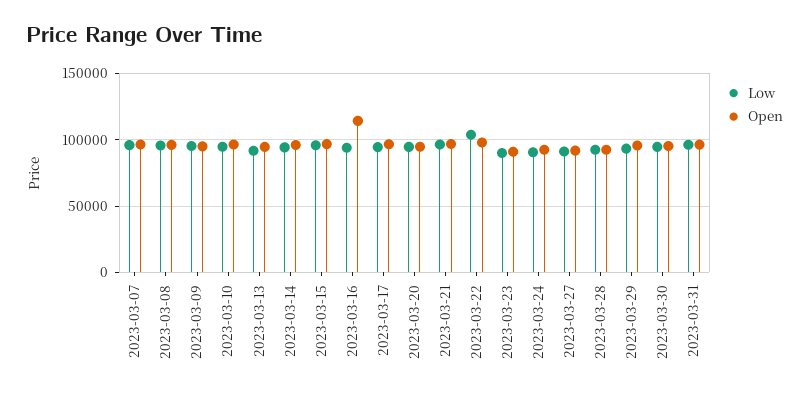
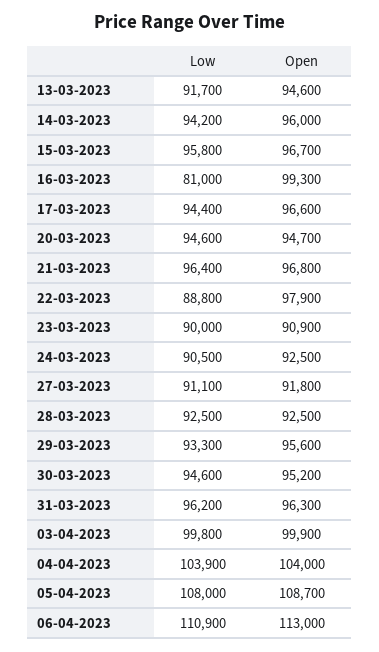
Low, 2023-03-07: 95000 -> none
Open, 2023-03-07: 95000 -> none
Low, 2023-03-08: 95000 -> none
Open, 2023-03-08: 95000 -> none
Low, 2023-03-09: 95000 -> none
Open, 2023-03-09: 95000 -> none
Low, 2023-03-10: 95000 -> none
Open, 2023-03-10: 95000 -> none
Low, 2023-03-16: 95000 -> 81000
Open, 2023-03-16: 115000 -> 99300
Low, 2023-03-22: 105000 -> 88800
Low, 03-04-2023: none -> 99800
Open, 03-04-2023: none -> 99900
Low, 04-04-2023: none -> 103900
Open, 04-04-2023: none -> 104000
Low, 05-04-2023: none -> 108000
Open, 05-04-2023: none -> 108700
Low, 06-04-2023: none -> 110900
Open, 06-04-2023: none -> 113000

